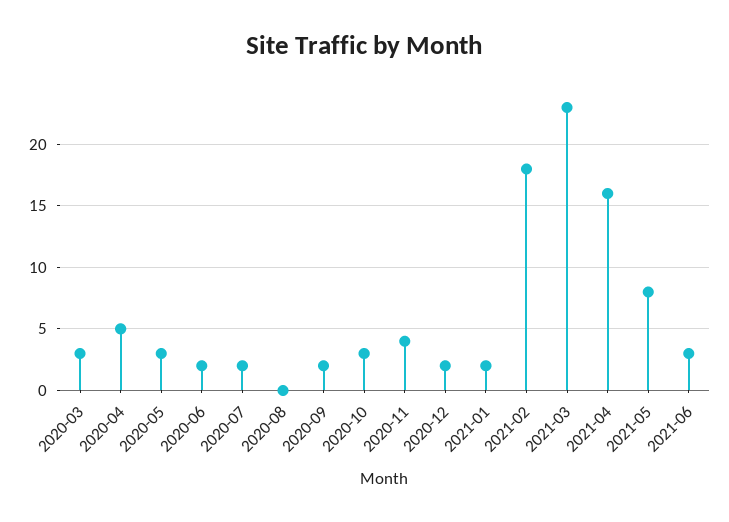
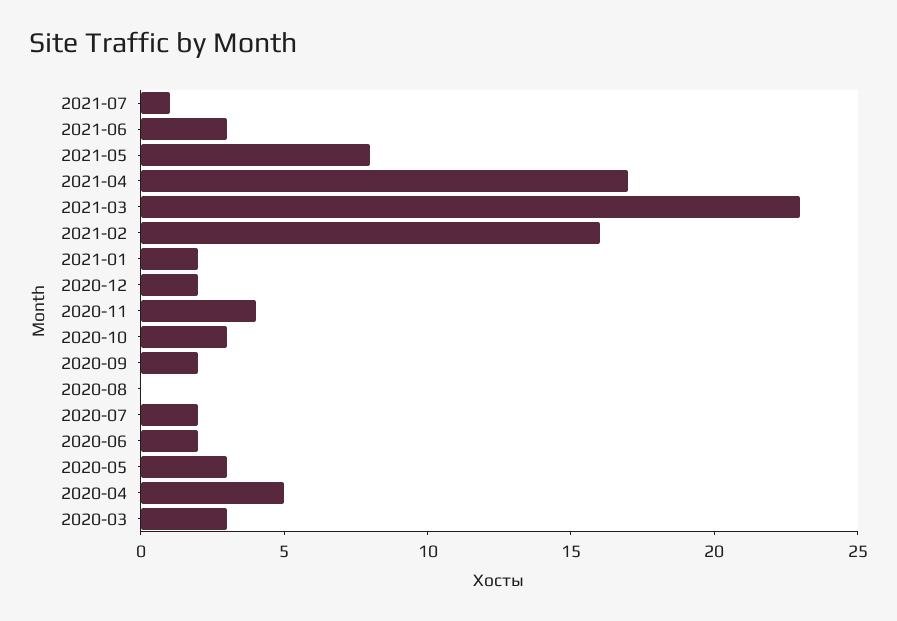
2021-02: 18 -> 16
2021-04: 16 -> 17
2021-07: none -> 1

